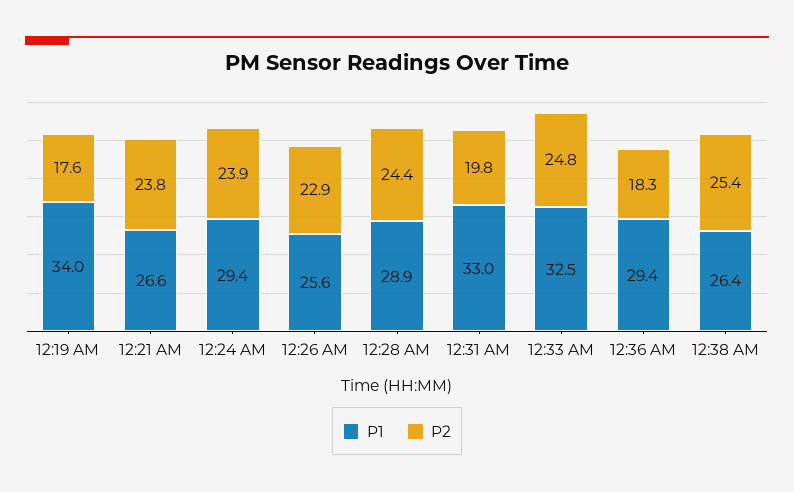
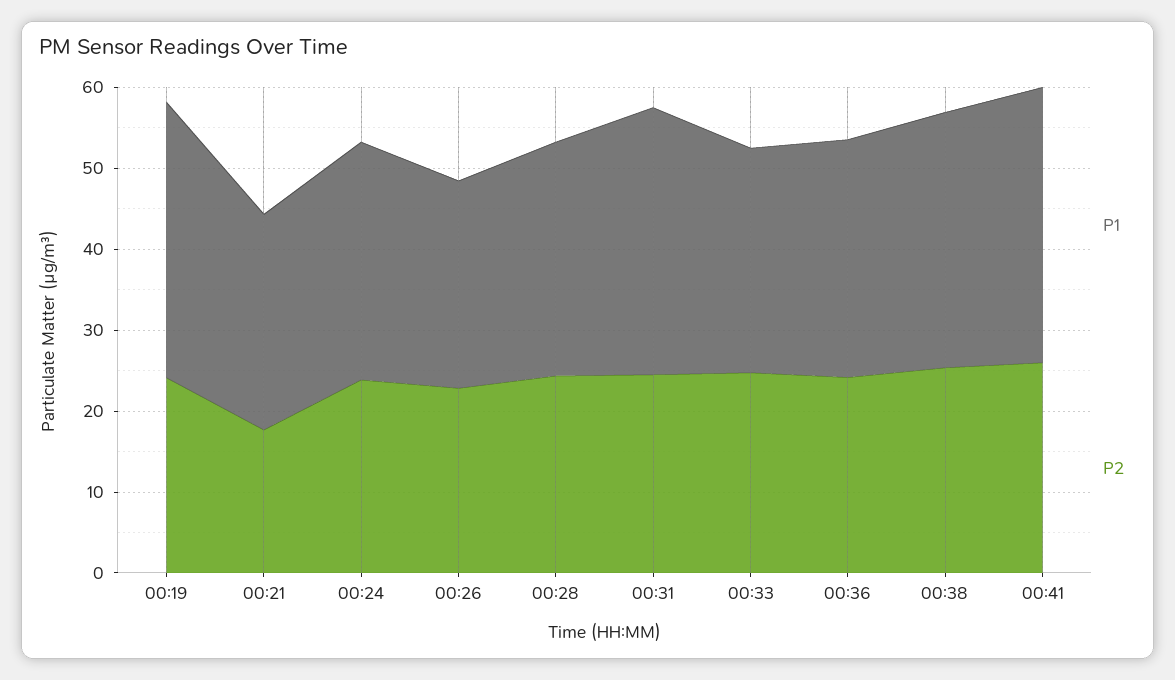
P2, 12:19 AM: 17.6 -> 24
P2, 12:21 AM: 23.8 -> 18
P2, 12:31 AM: 19.8 -> 24
P1, 12:33 AM: 32.5 -> 28
P2, 12:36 AM: 18.3 -> 24
P1, 12:38 AM: 26.4 -> 32
P1, 00:41: none -> 34
P2, 00:41: none -> 26

